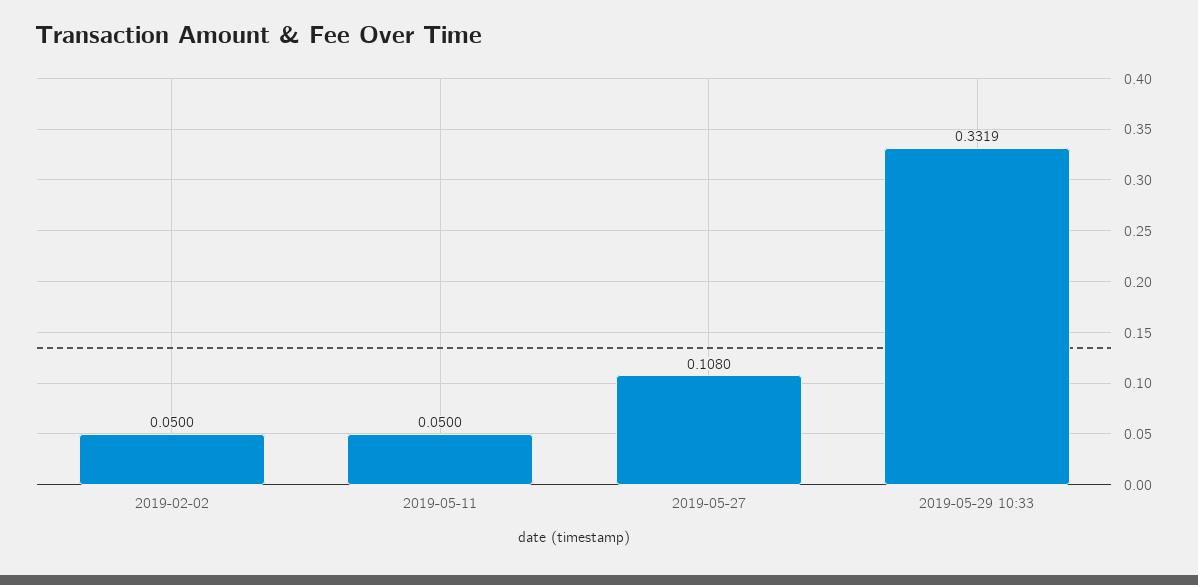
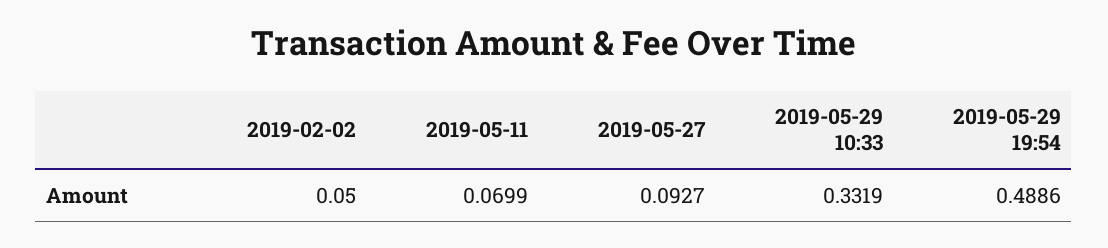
2019-05-11: 0.05 -> 0.0699
2019-05-27: 0.108 -> 0.0927
2019-05-29 19:54: none -> 0.4886

